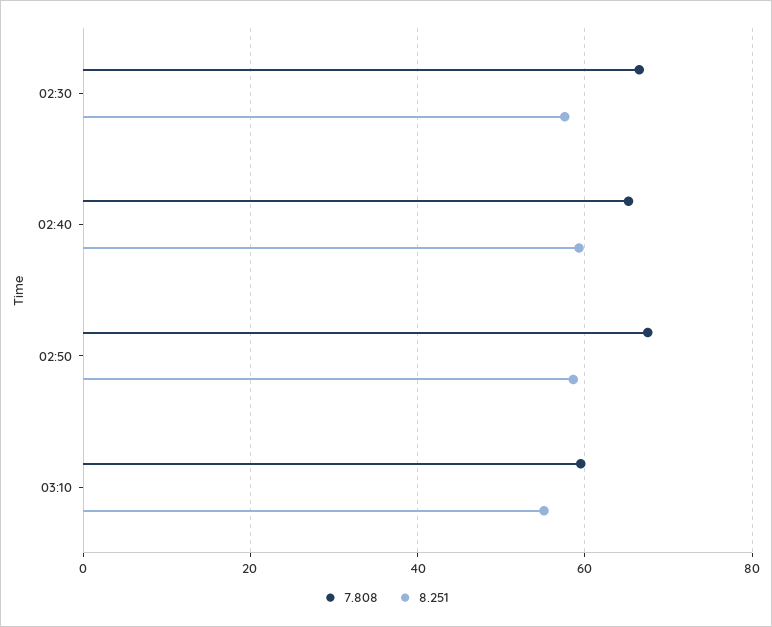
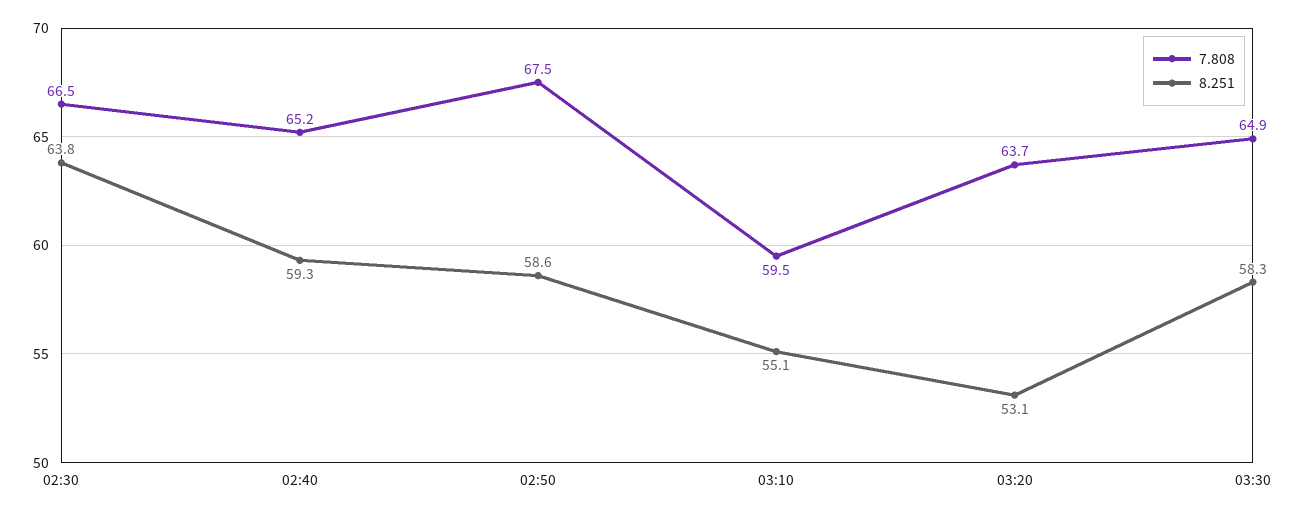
8.251, 02:30: 58 -> 63.8
7.808, 03:20: none -> 63.7
8.251, 03:20: none -> 53.1
7.808, 03:30: none -> 64.9
8.251, 03:30: none -> 58.3

